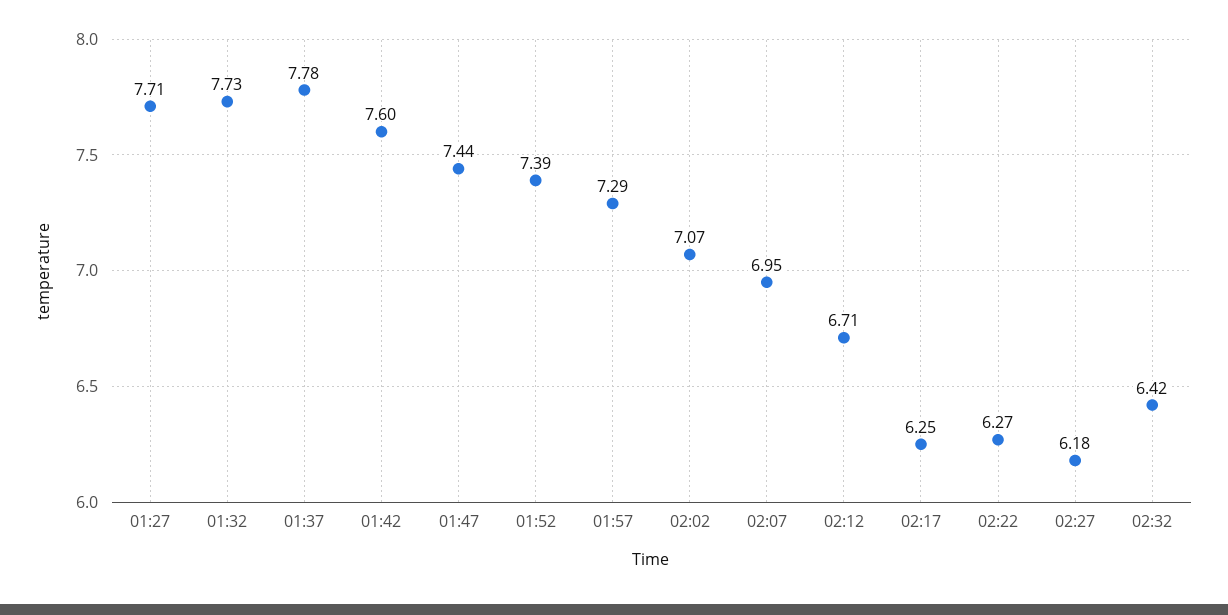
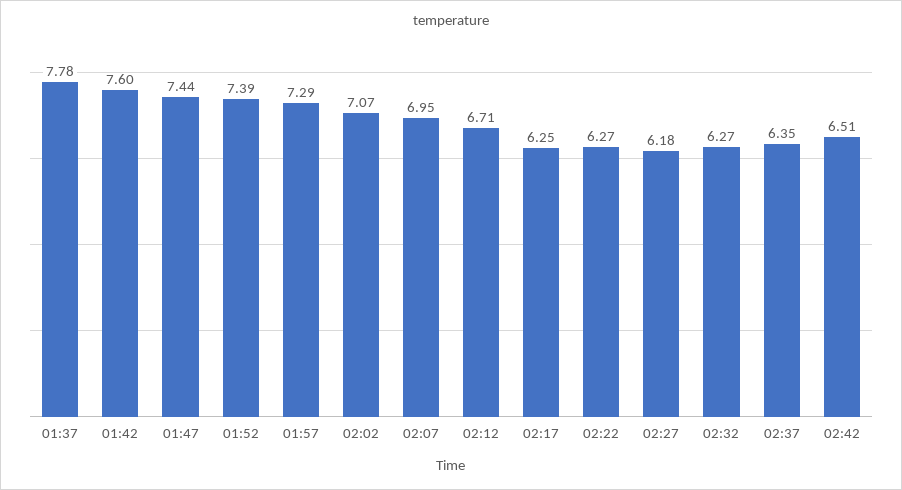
01:27: 7.71 -> none
01:32: 7.73 -> none
02:32: 6.42 -> 6.27
02:37: none -> 6.35
02:42: none -> 6.51

